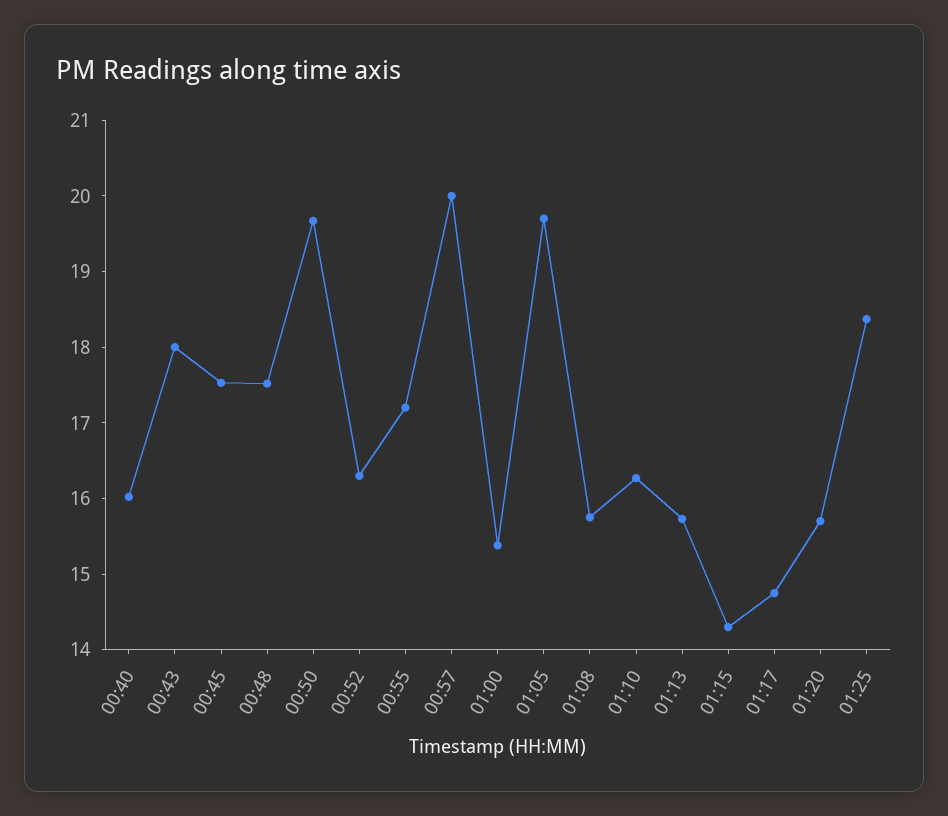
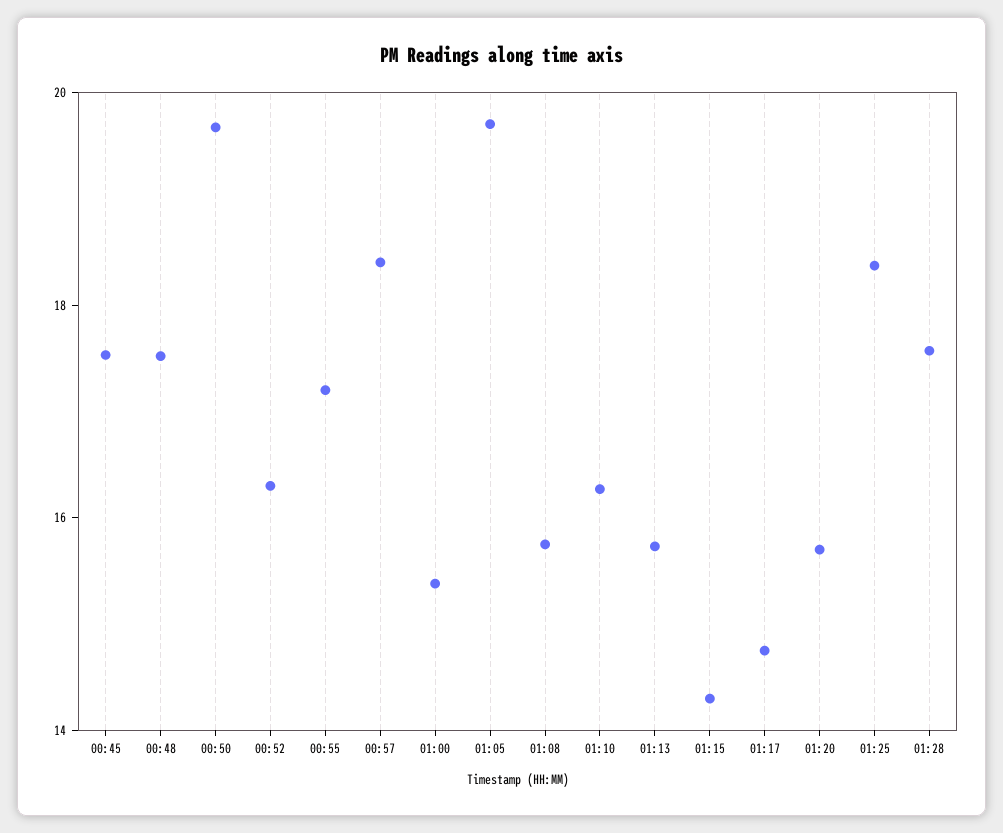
00:40: 16 -> none
00:43: 18 -> none
00:57: 20 -> 18.5
01:28: none -> 17.5

